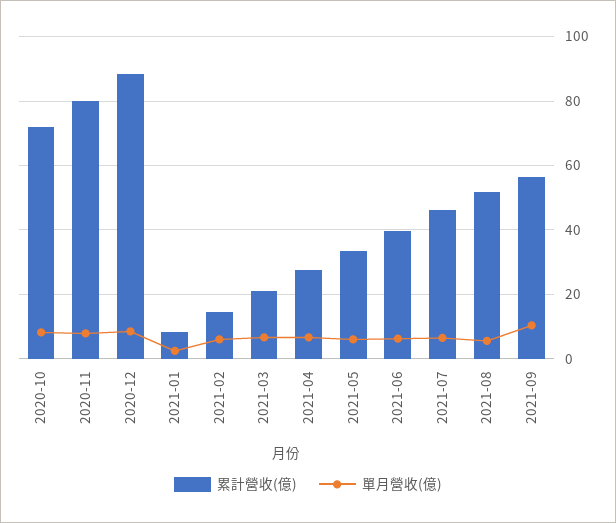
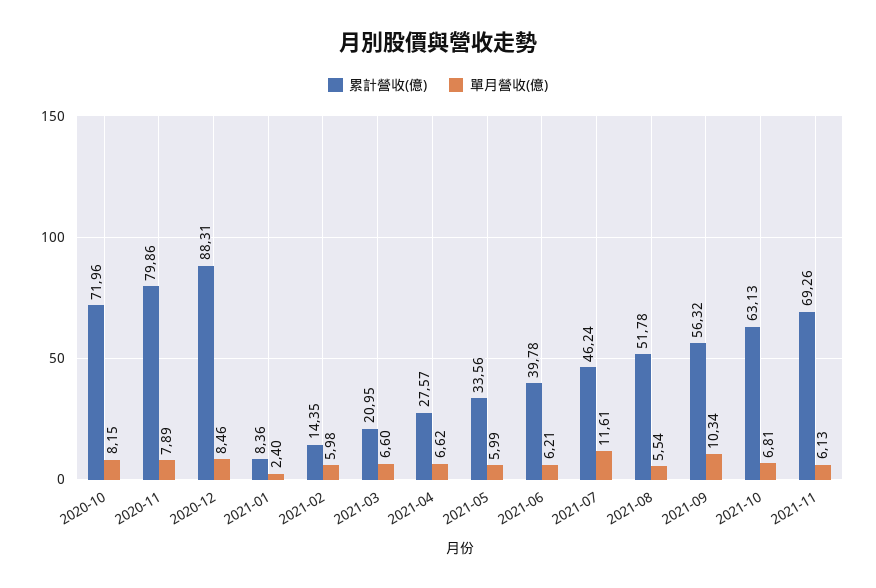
單月營收(億), 2021-07: 6 -> 11.61
累計營收(億), 2021-10: none -> 63.13
單月營收(億), 2021-10: none -> 6.81
累計營收(億), 2021-11: none -> 69.26
單月營收(億), 2021-11: none -> 6.13

